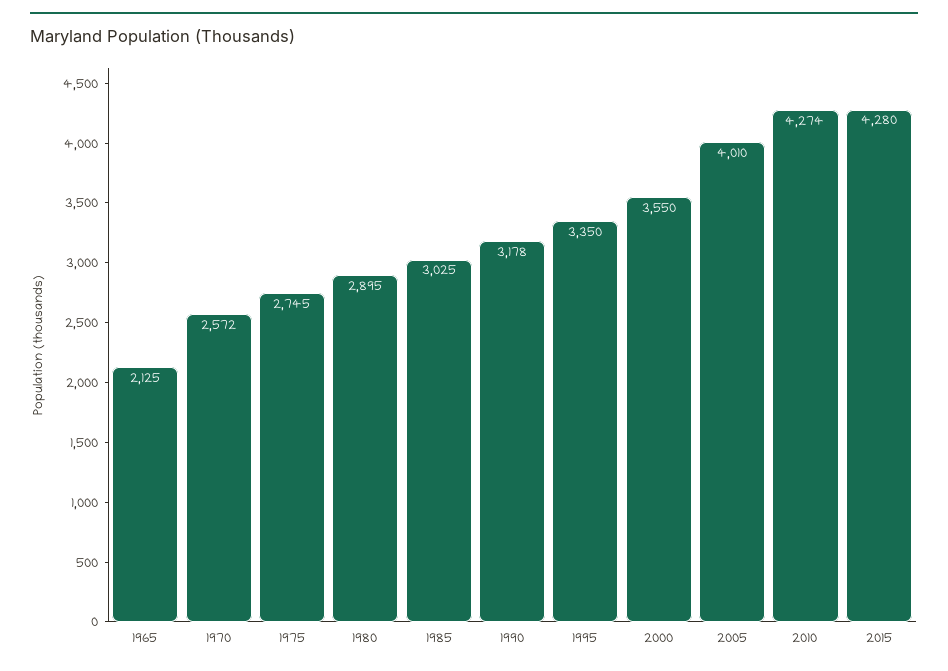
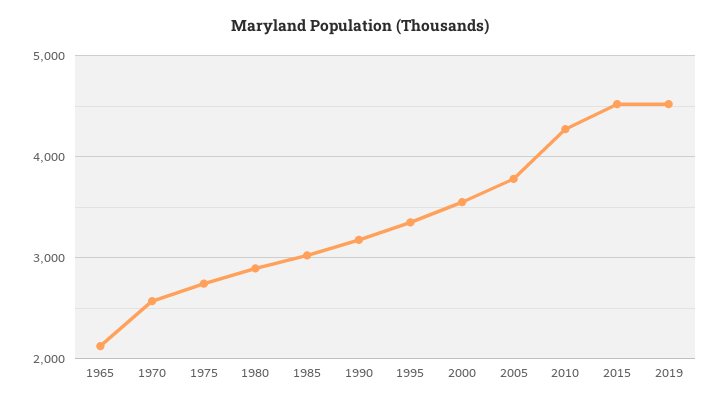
2005: 4010 -> 3800
2015: 4280 -> 4500
2019: none -> 4500

